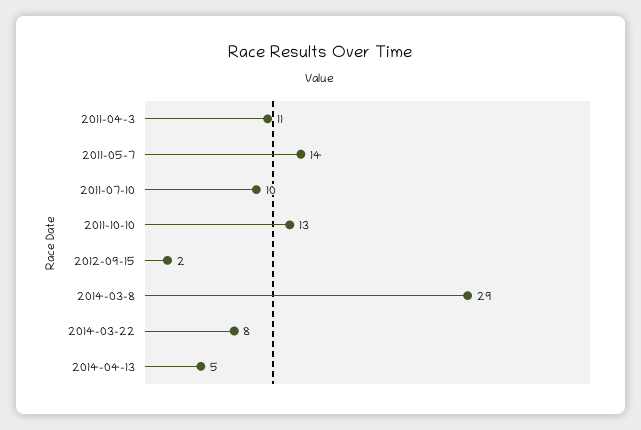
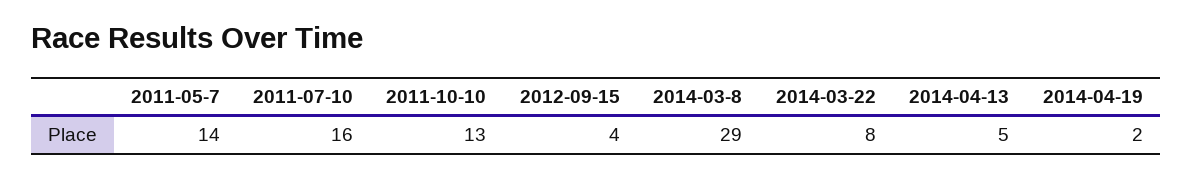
2011-04-3: 11 -> none
2011-07-10: 10 -> 16
2012-09-15: 2 -> 4
2014-04-19: none -> 2

